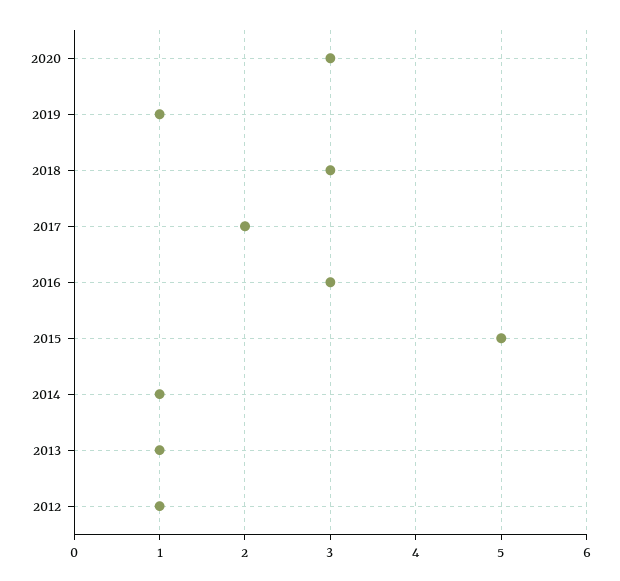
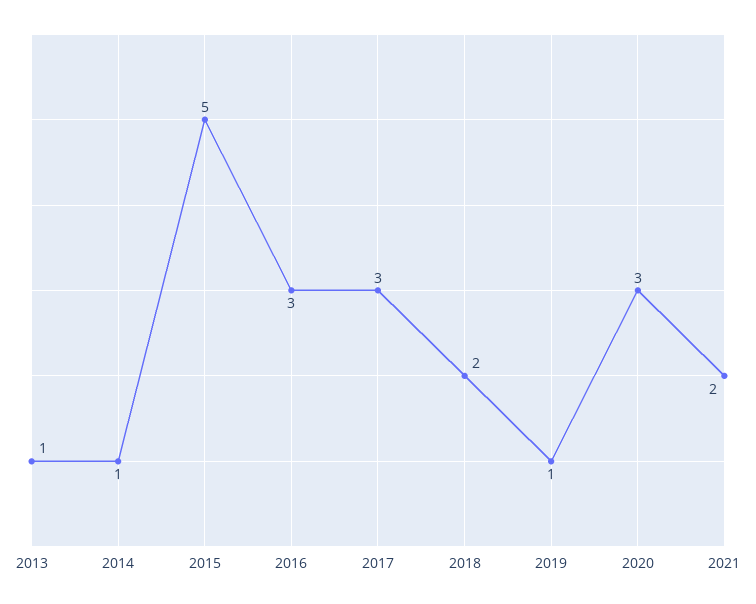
2018: 3 -> 2
2017: 2 -> 3
2012: 1 -> none
2021: none -> 2

